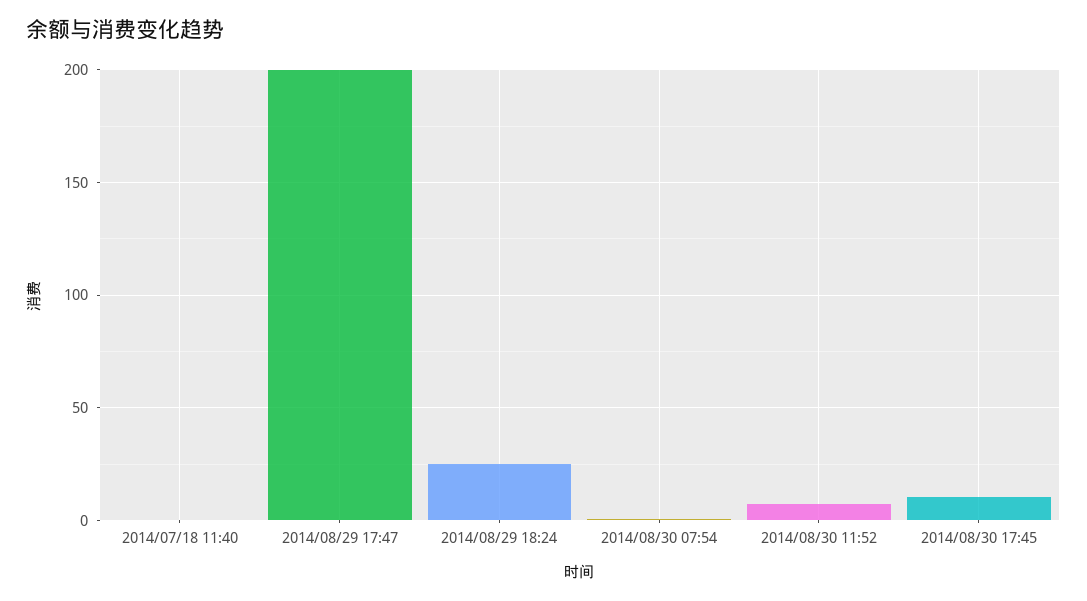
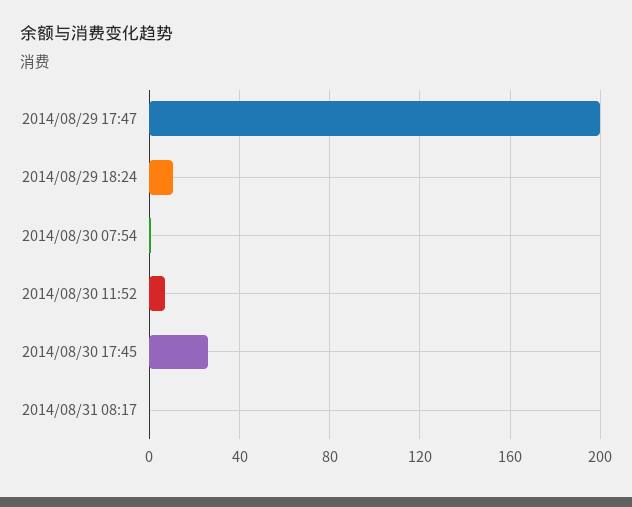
2014/07/18 11:40: 0 -> none
2014/08/29 18:24: 25 -> 10
2014/08/30 17:45: 10 -> 25
2014/08/31 08:17: none -> 0

